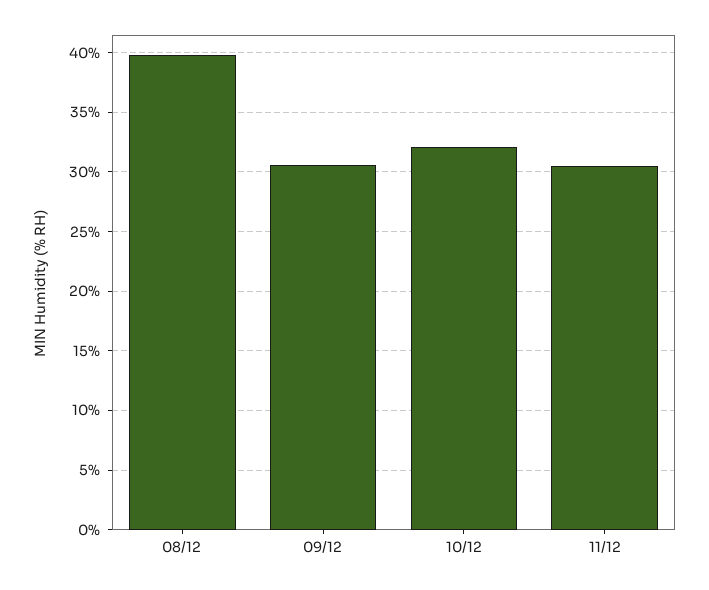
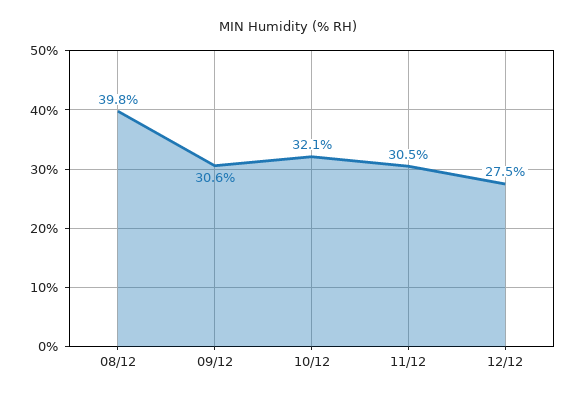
12/12: none -> 27.5

